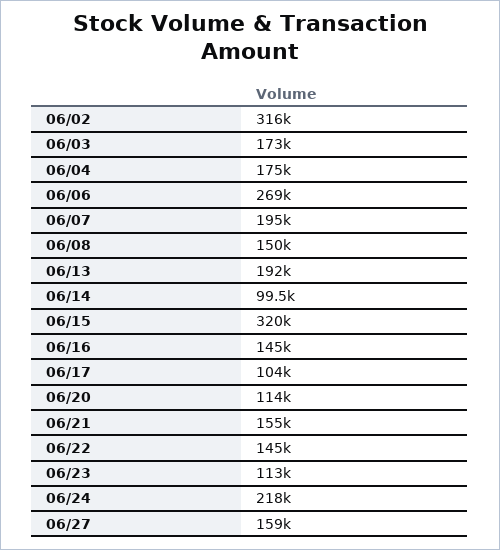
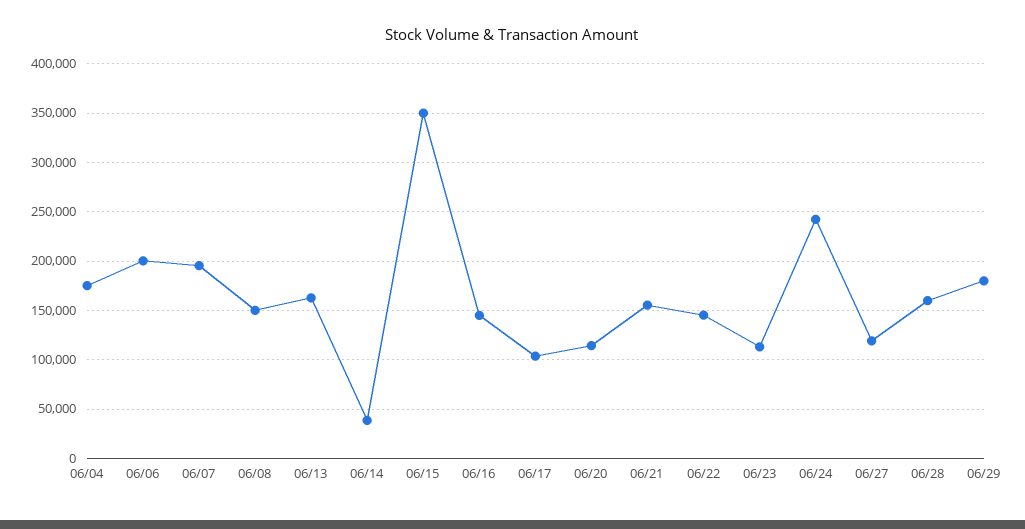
06/02: 316000 -> none
06/03: 173000 -> none
06/06: 269000 -> 200000
06/13: 192000 -> 160000
06/14: 99500 -> 40000
06/15: 320000 -> 350000
06/24: 218000 -> 240000
06/27: 159000 -> 120000
06/28: none -> 160000
06/29: none -> 180000

